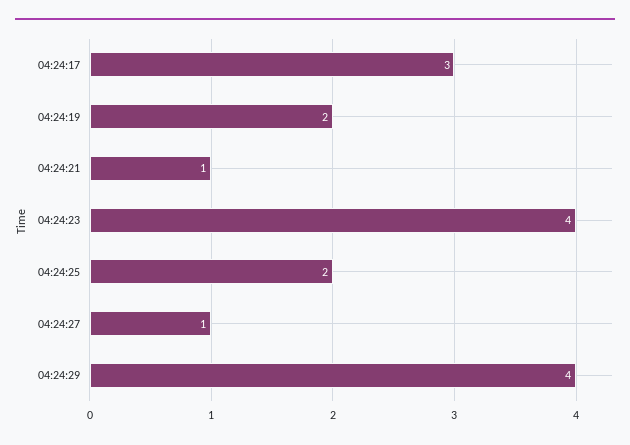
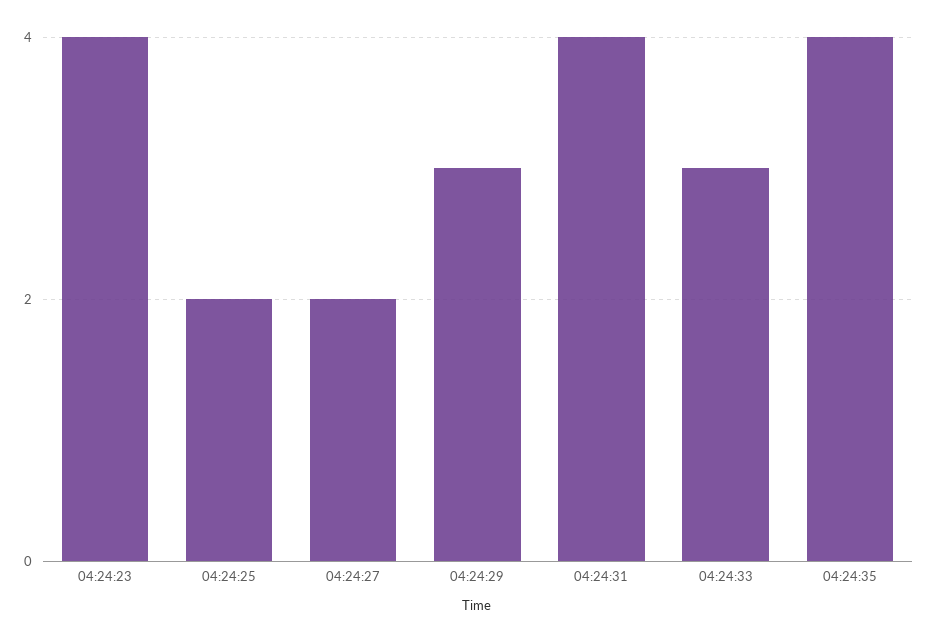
04:24:17: 3 -> none
04:24:19: 2 -> none
04:24:21: 1 -> none
04:24:27: 1 -> 2
04:24:29: 4 -> 3
04:24:31: none -> 4
04:24:33: none -> 3
04:24:35: none -> 4

